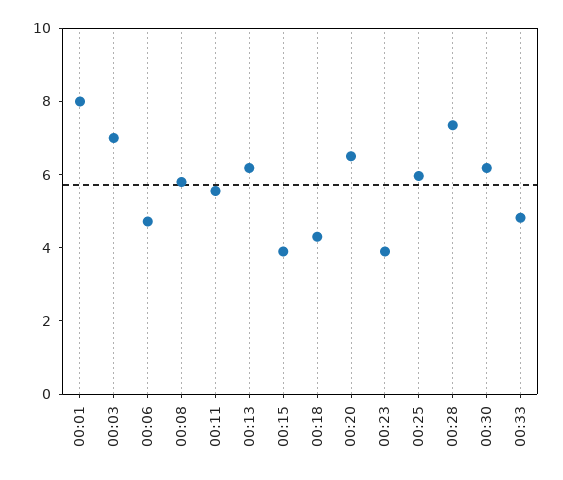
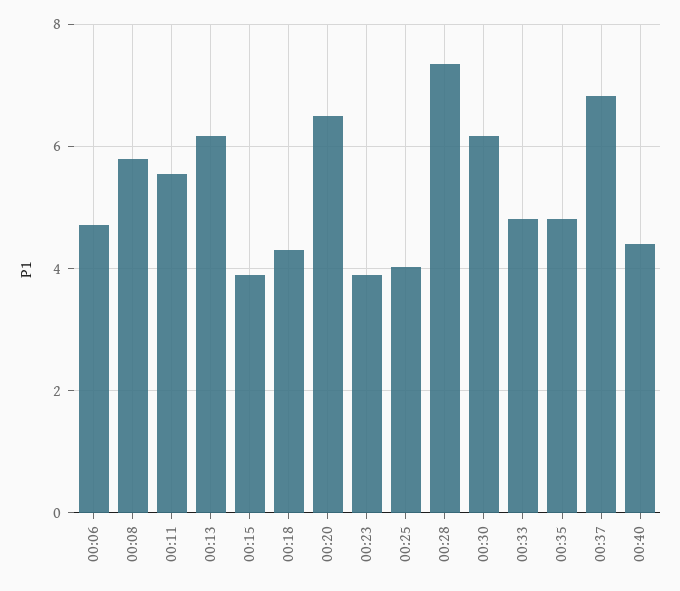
00:01: 8 -> none
00:03: 7 -> none
00:25: 6 -> 4
00:35: none -> 4.8
00:37: none -> 6.8
00:40: none -> 4.4

